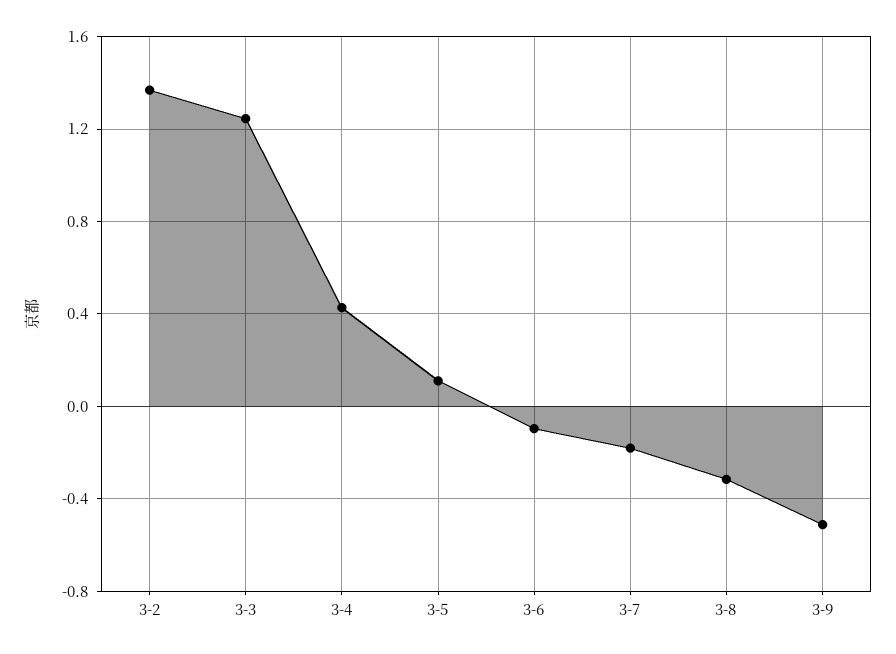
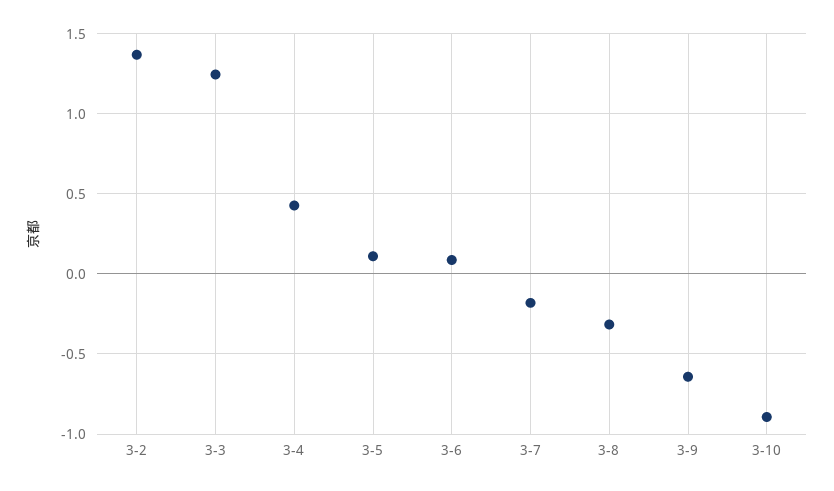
3-6: -0.1 -> 0.1
3-9: -0.5 -> -0.65
3-10: none -> -0.9

